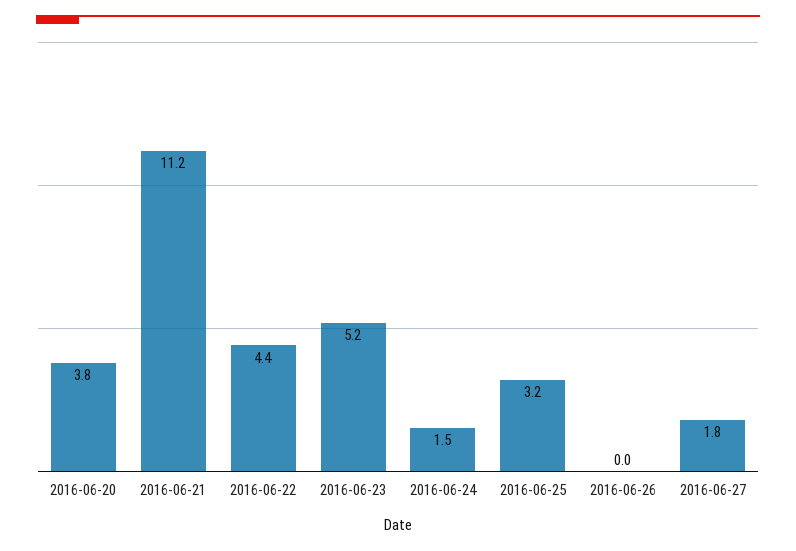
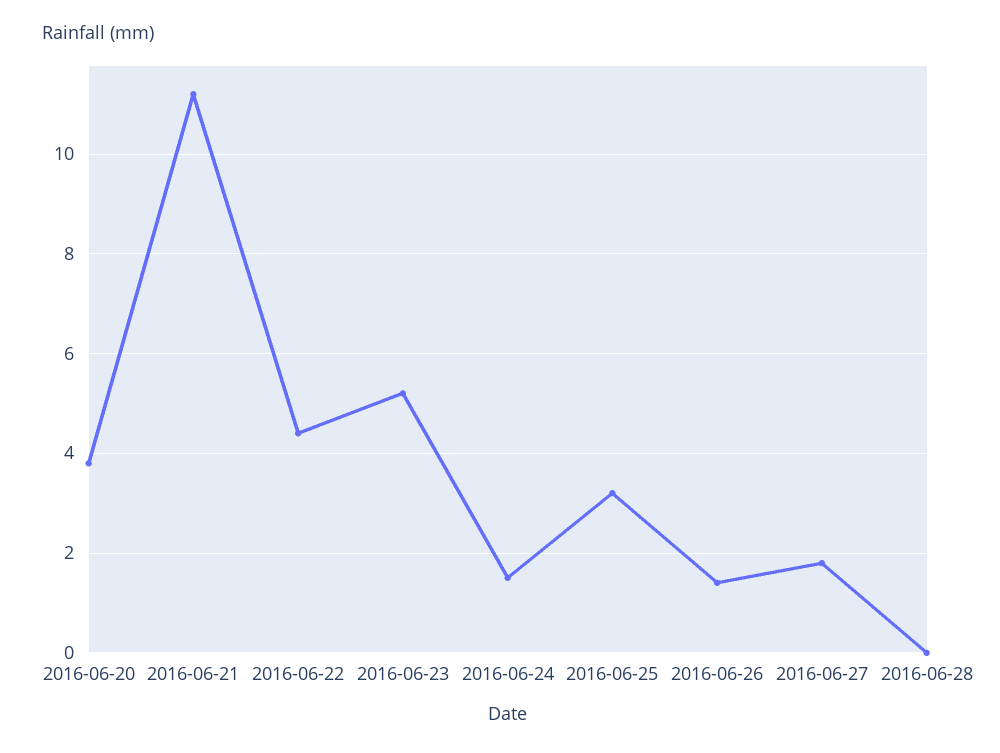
2016-06-26: 0 -> 1.5
2016-06-28: none -> 0

